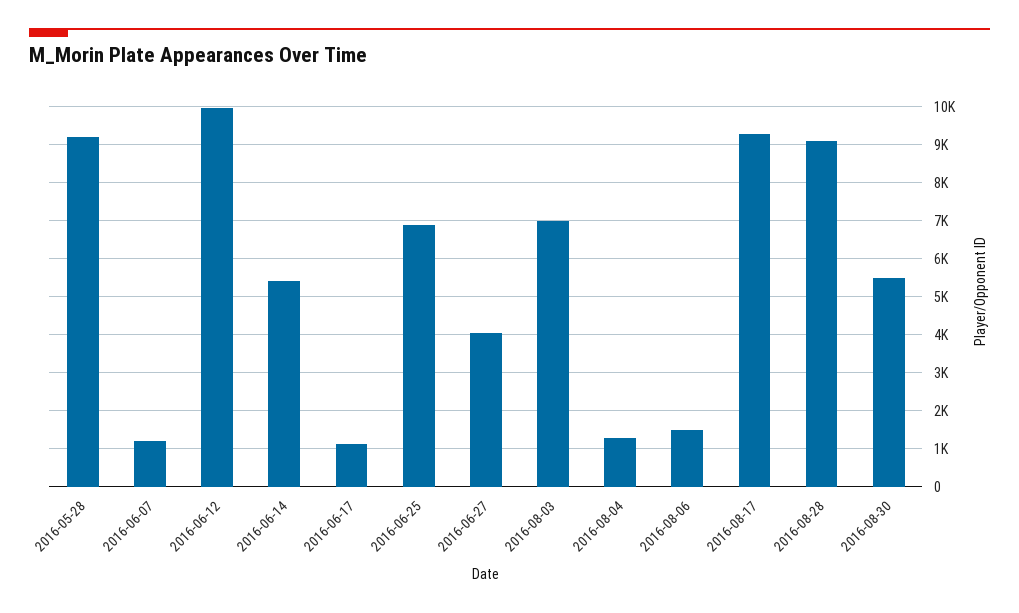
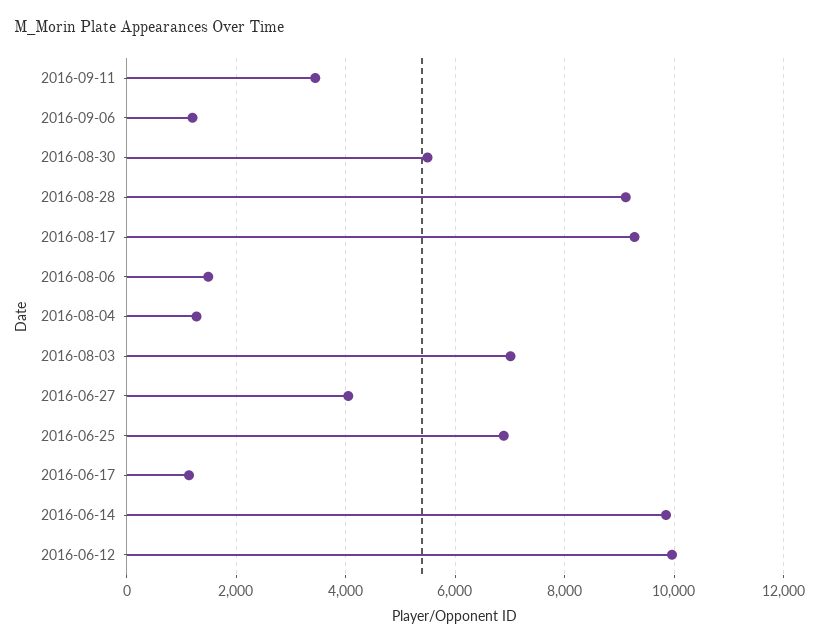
2016-05-28: 9200 -> none
2016-06-07: 1200 -> none
2016-06-14: 5400 -> 9800
2016-09-11: none -> 3400
2016-09-06: none -> 1200

